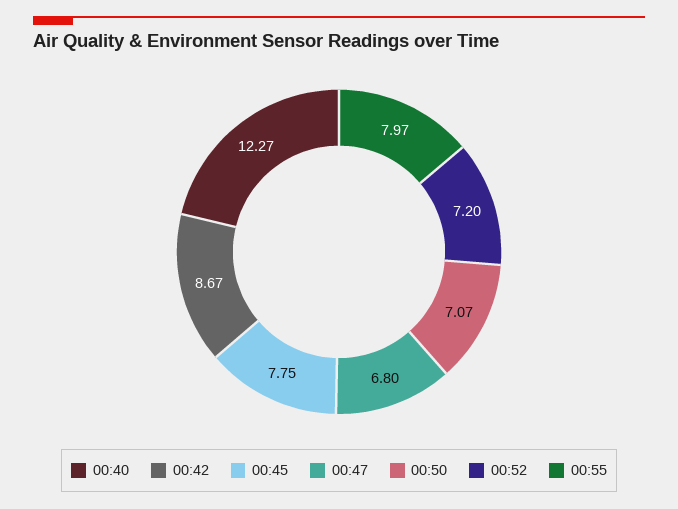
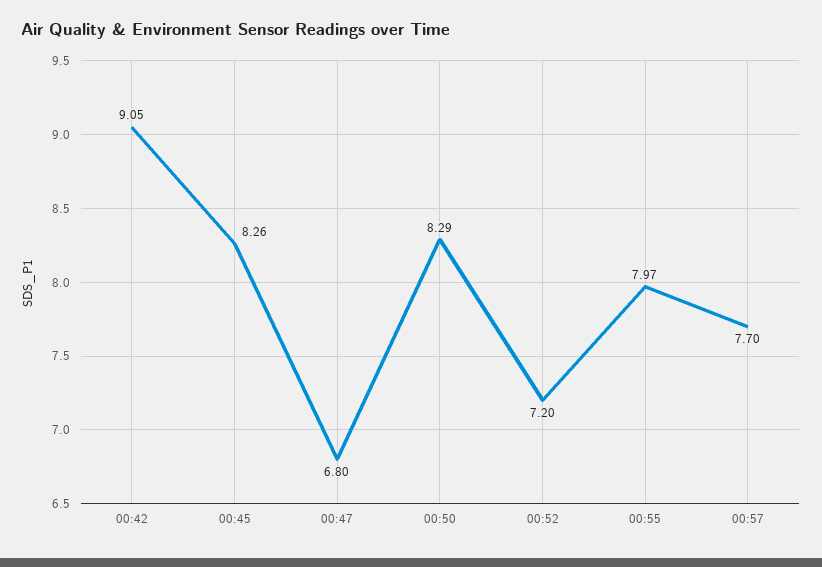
00:40: 12.27 -> none
00:42: 8.67 -> 9.05
00:45: 7.75 -> 8.26
00:50: 7.07 -> 8.29
00:57: none -> 7.7

